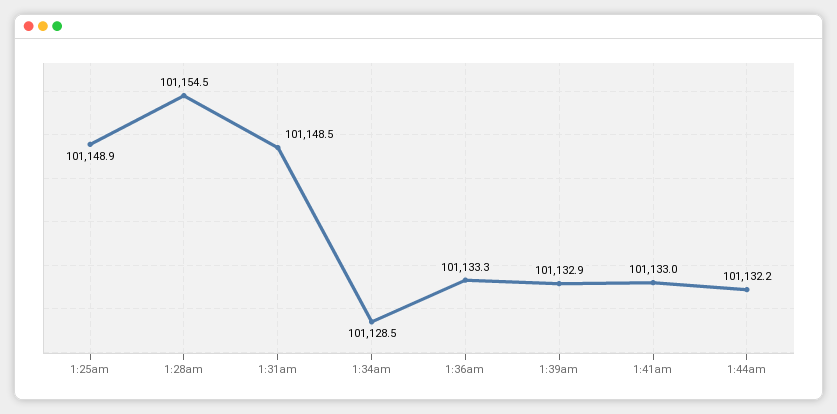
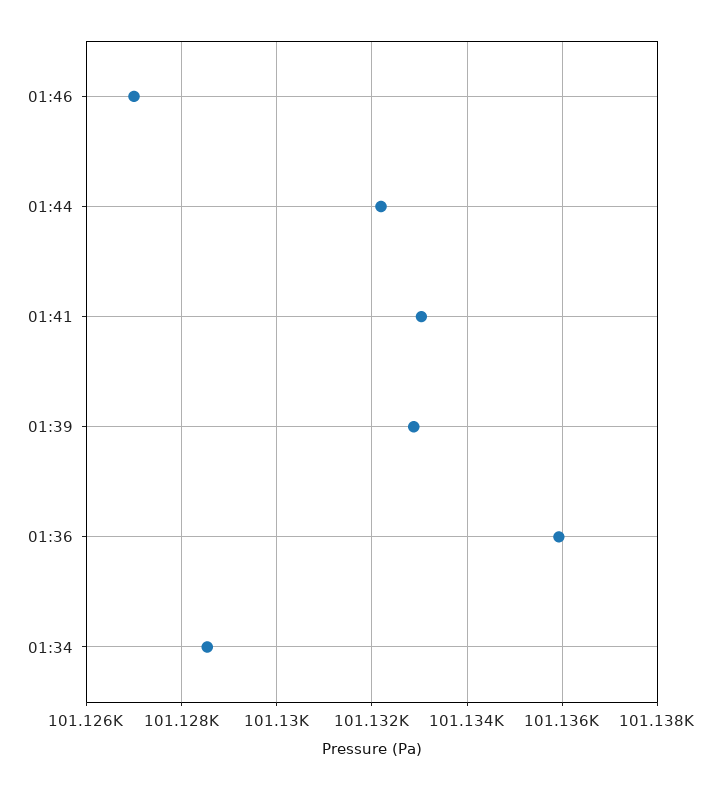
1:25am: 101148.9 -> none
1:28am: 101154.5 -> none
1:31am: 101148.5 -> none
1:36am: 101133.3 -> 101136
01:46: none -> 101127

